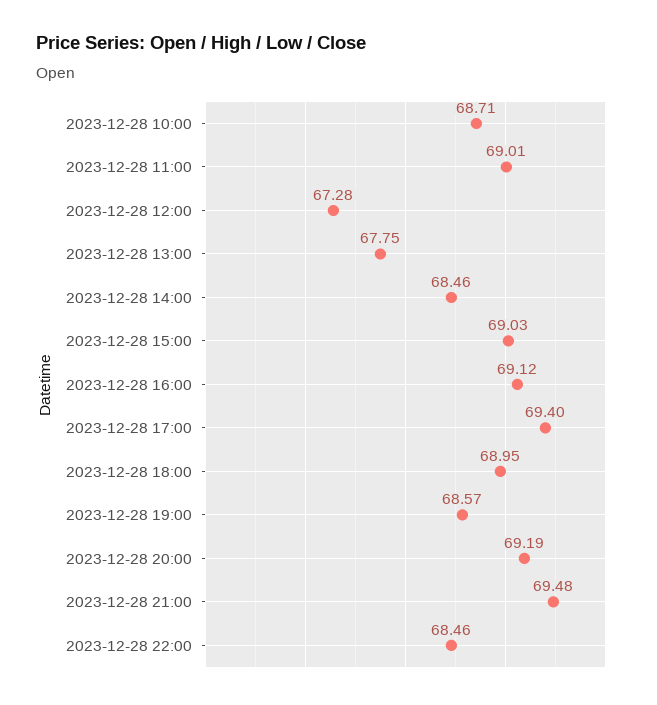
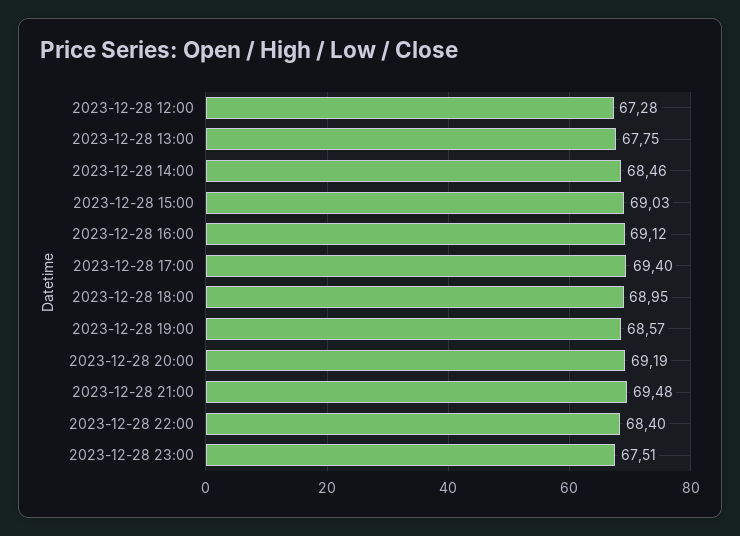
2023-12-28 10:00: 68.71 -> none
2023-12-28 11:00: 69.01 -> none
2023-12-28 22:00: 68.46 -> 68.4
2023-12-28 23:00: none -> 67.51

